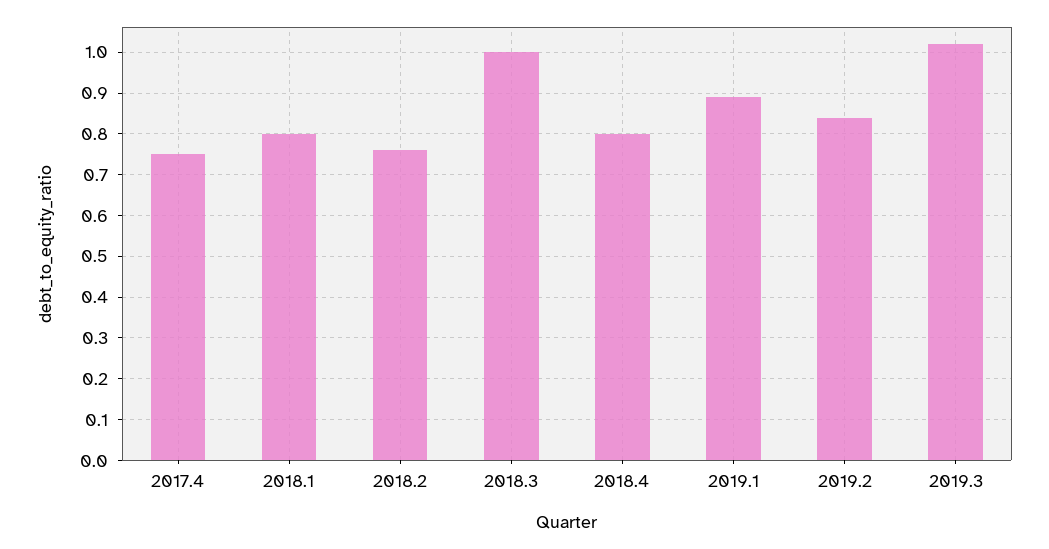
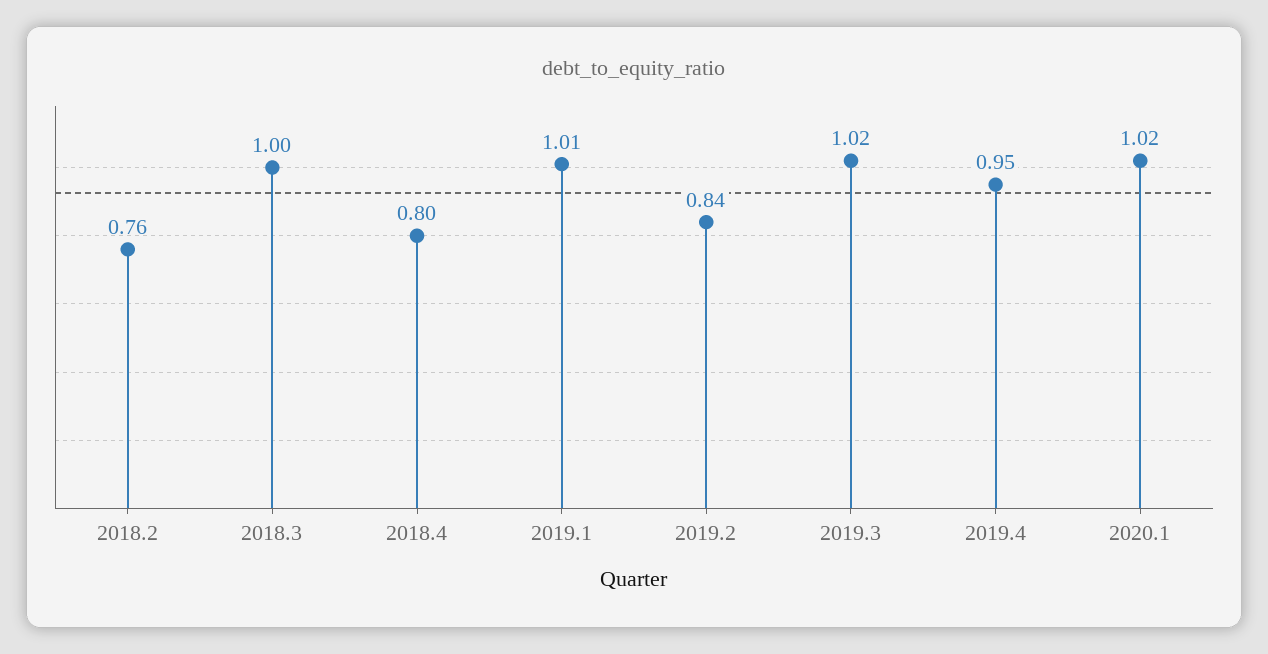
2017.4: 0.75 -> none
2018.1: 0.8 -> none
2019.1: 0.9 -> 1.01
2019.4: none -> 0.95
2020.1: none -> 1.02

